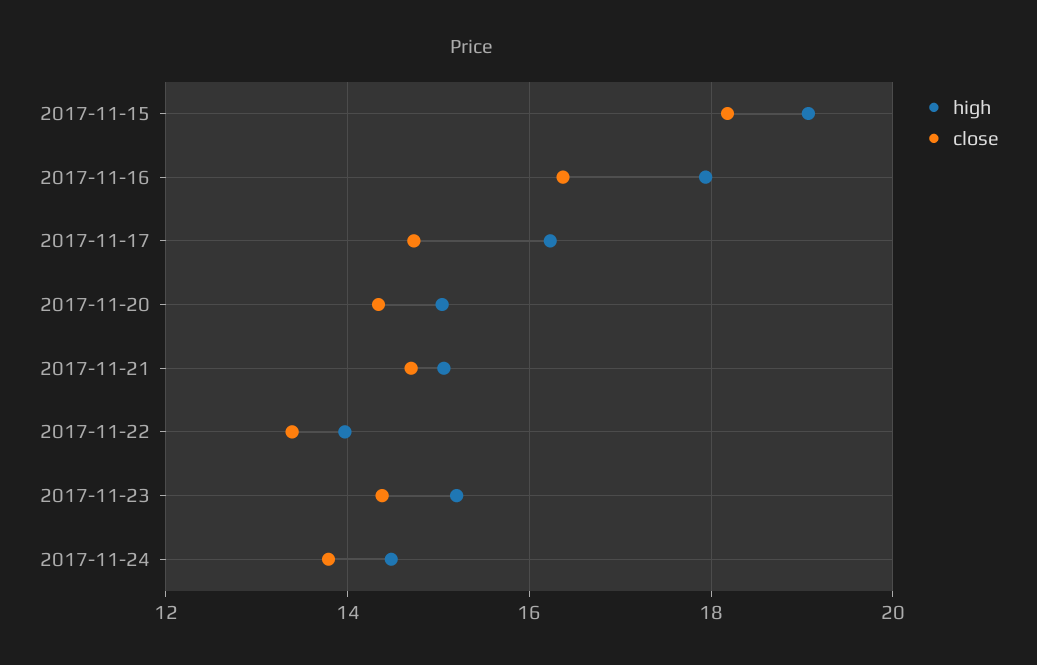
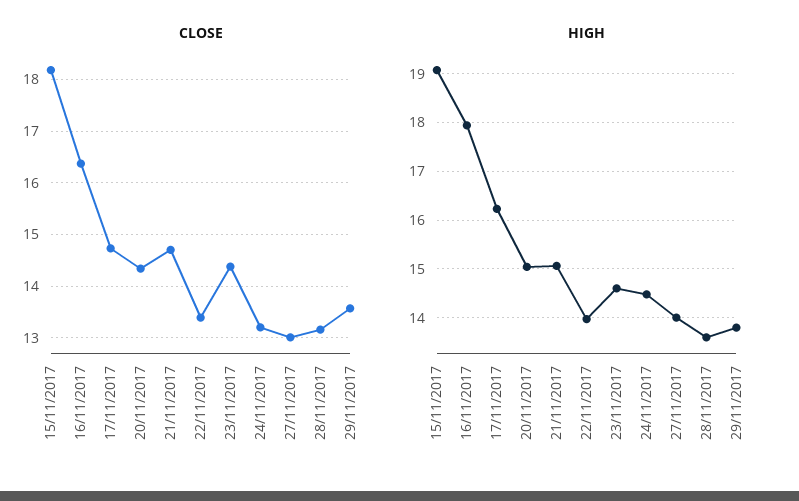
high, 2017-11-23: 15.2 -> 14.6
close, 2017-11-24: 13.8 -> 13.2
close, 27/11/2017: none -> 13
close, 28/11/2017: none -> 13.2
close, 29/11/2017: none -> 13.6
high, 27/11/2017: none -> 14
high, 28/11/2017: none -> 13.6
high, 29/11/2017: none -> 13.8

